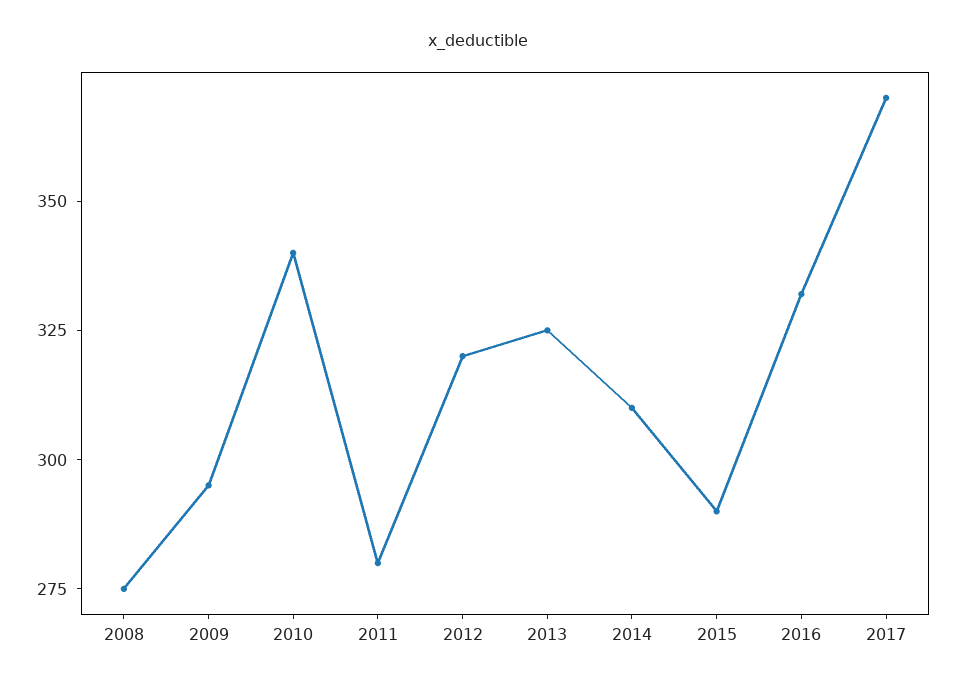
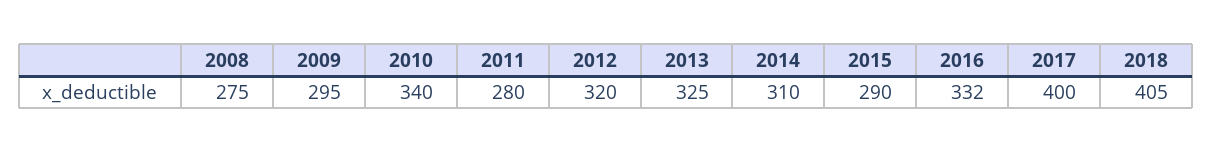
2017: 370 -> 400
2018: none -> 405

